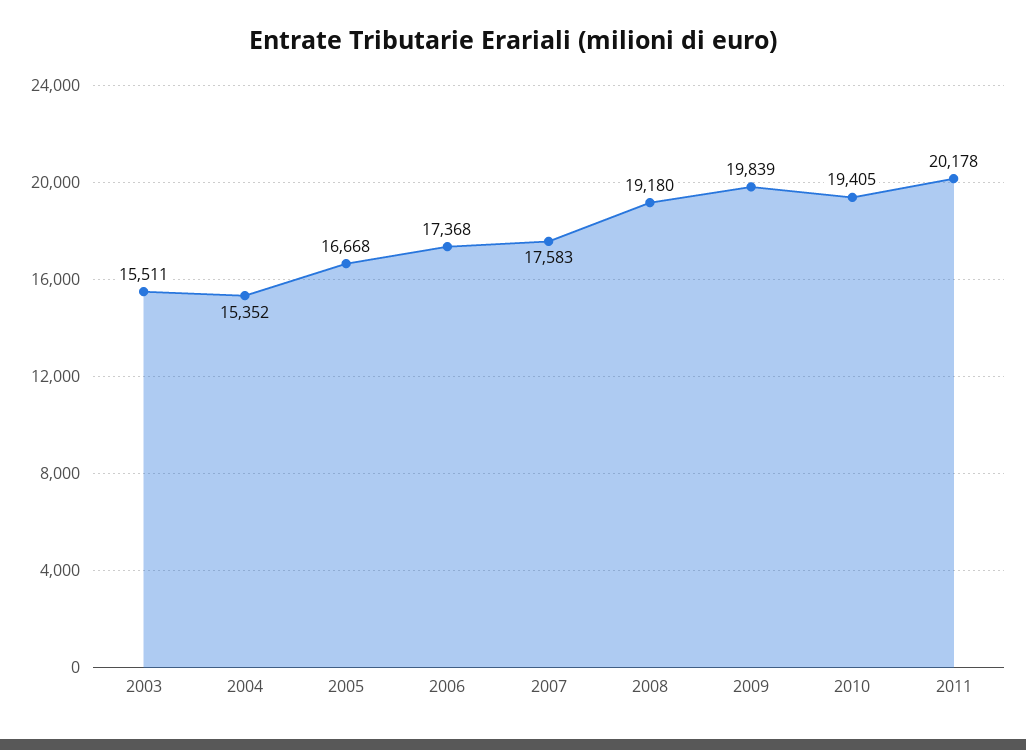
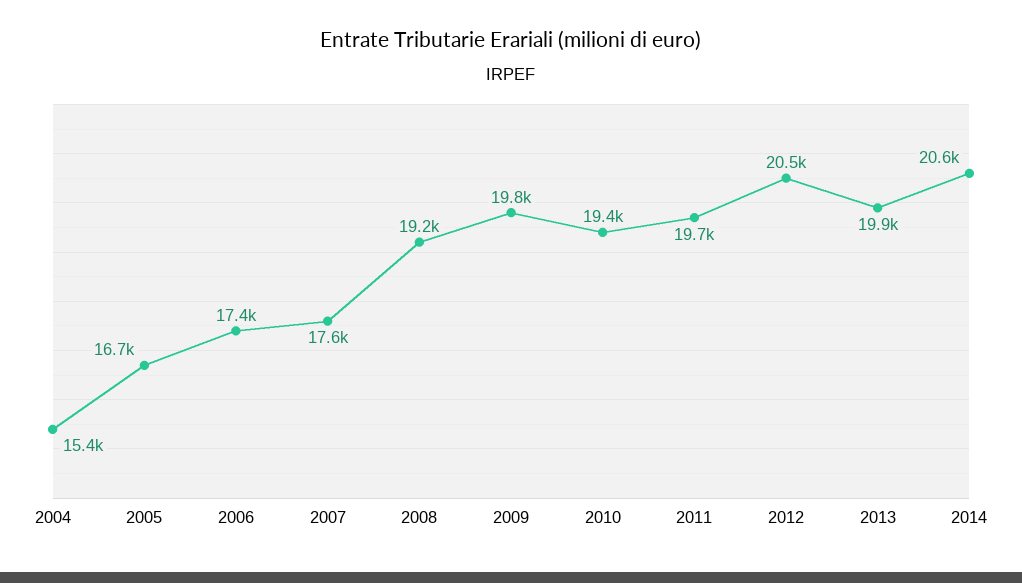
2003: 15511 -> none
2011: 20178 -> 19700
2012: none -> 20500
2013: none -> 19900
2014: none -> 20600

